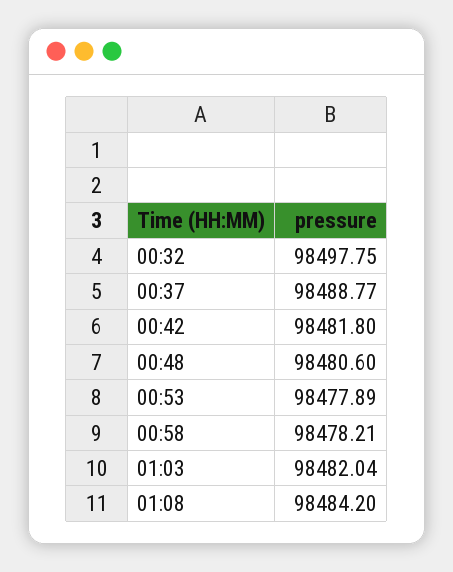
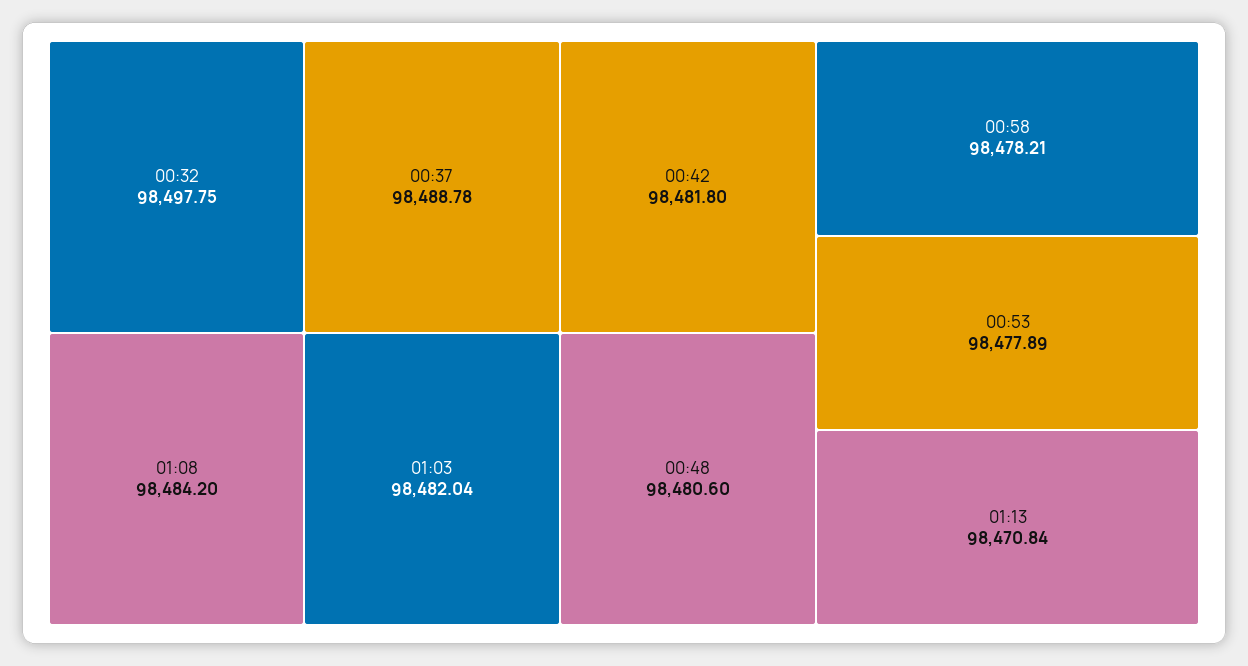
00:37: 98488.77 -> 98488.78
01:13: none -> 98470.84

